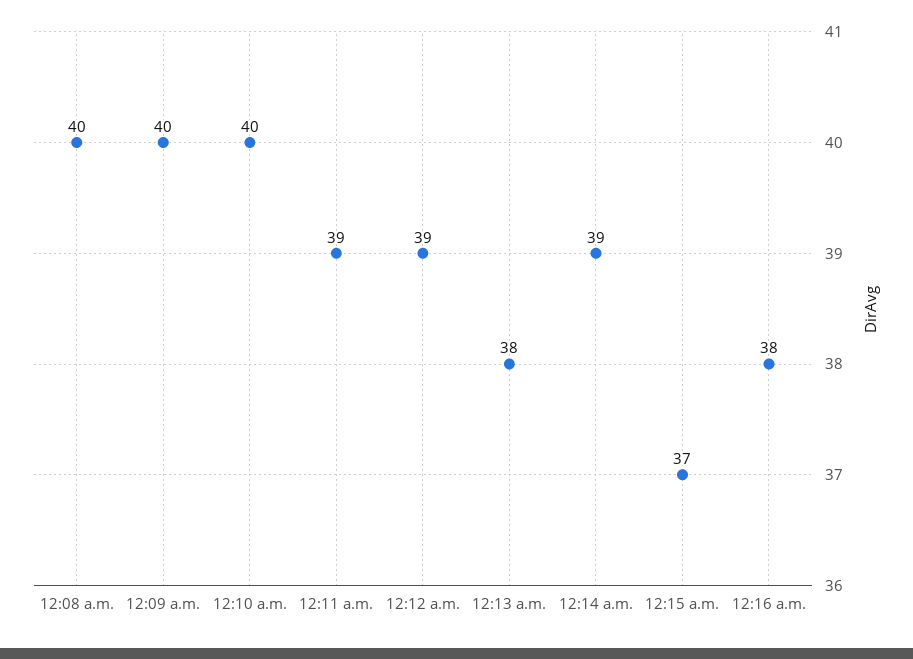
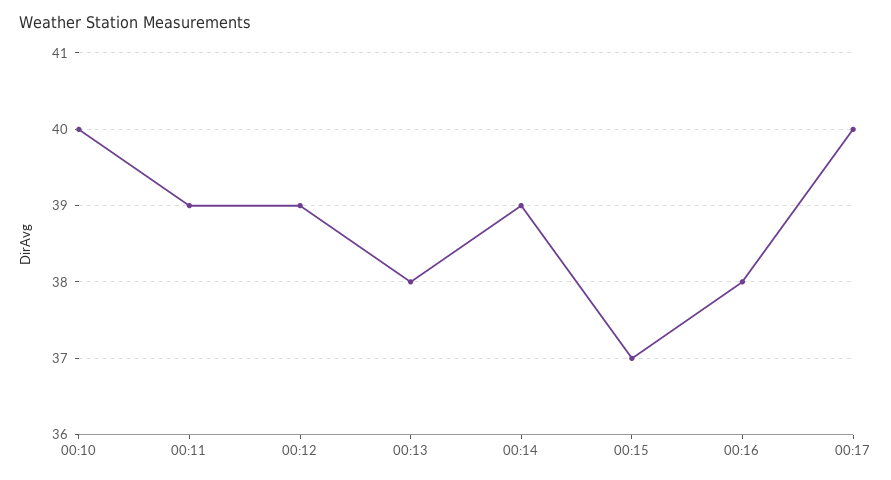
12:08 a.m.: 40 -> none
12:09 a.m.: 40 -> none
00:17: none -> 40

